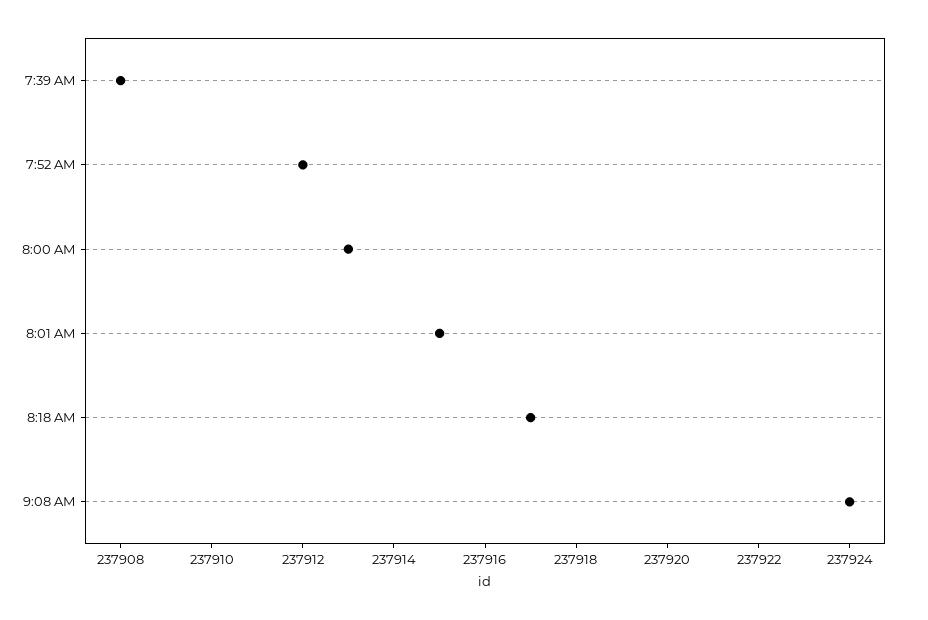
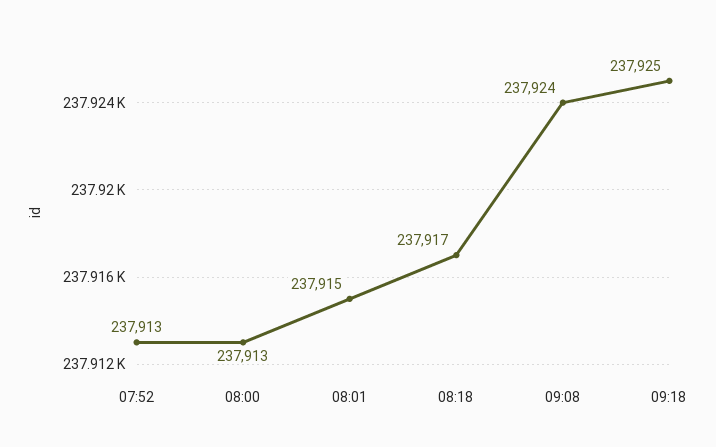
7:39 AM: 237908 -> none
7:52 AM: 237912 -> 237913
09:18: none -> 237925

